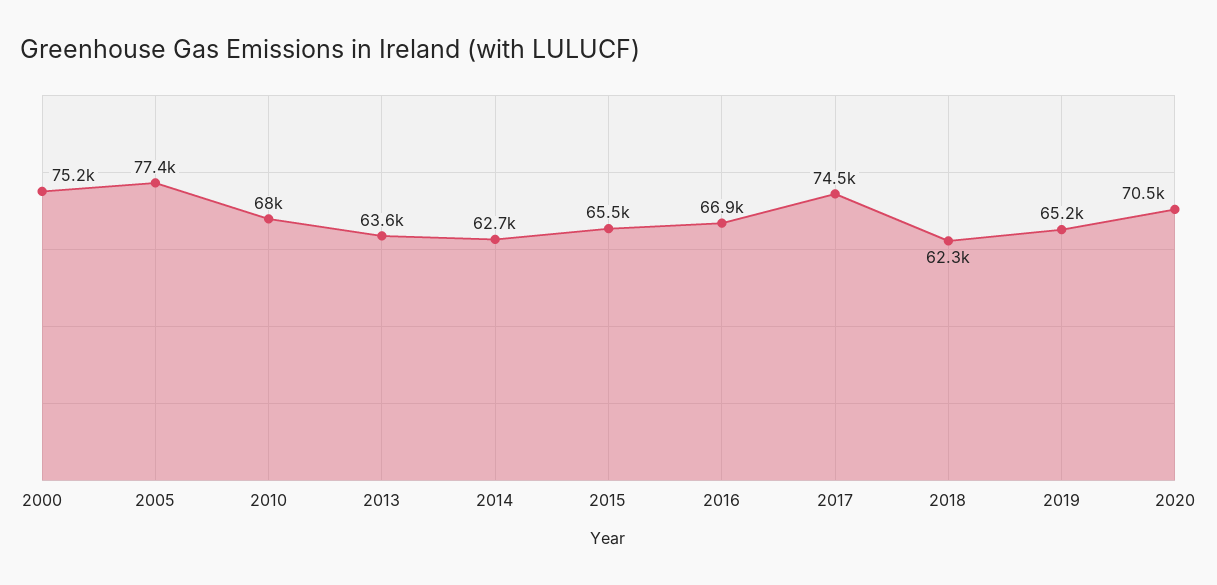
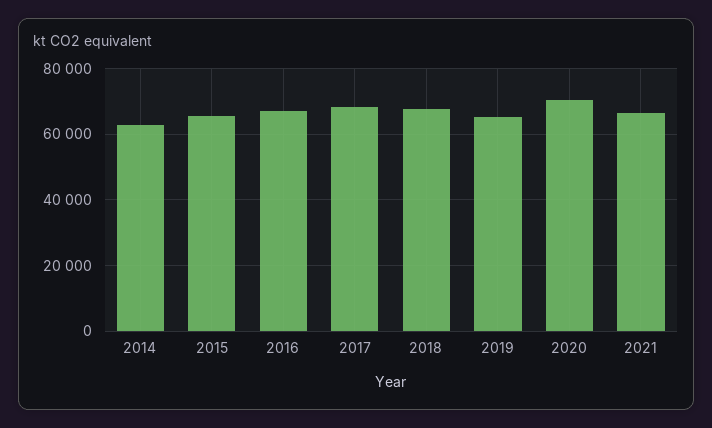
2000: 75200 -> none
2005: 77400 -> none
2010: 68000 -> none
2013: 63600 -> none
2017: 74500 -> 68000
2018: 62300 -> 68000
2021: none -> 66000

